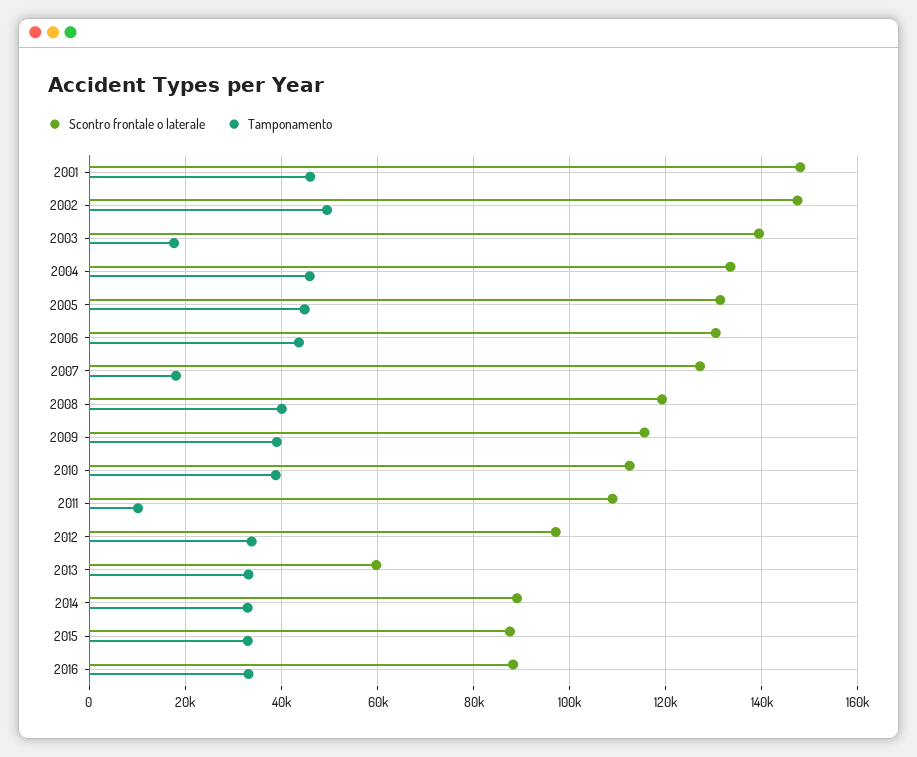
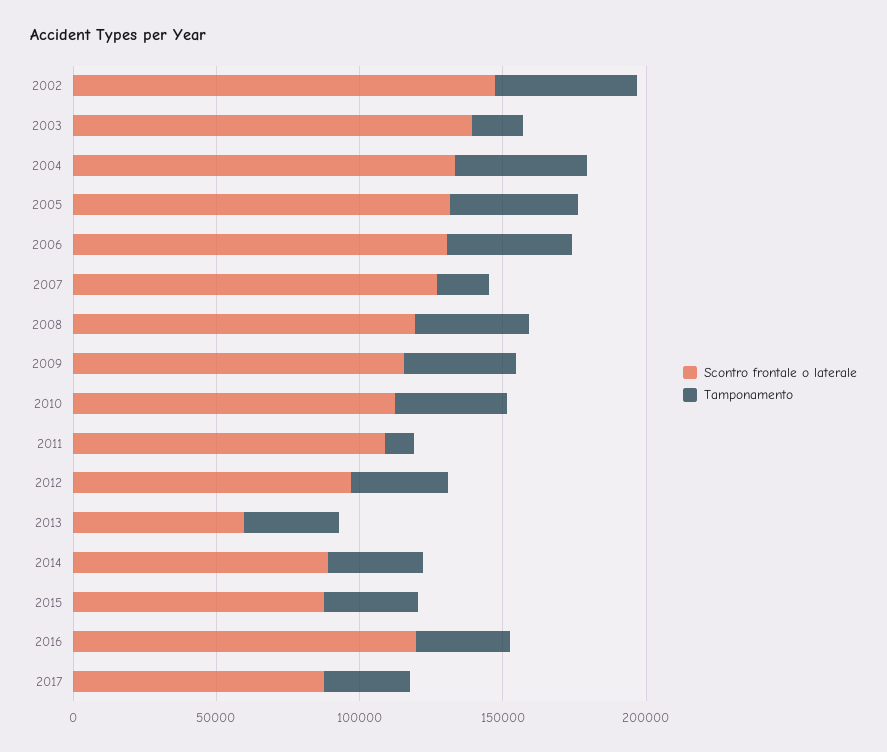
Scontro frontale o laterale, 2001: 148000 -> none
Tamponamento, 2001: 46000 -> none
Scontro frontale o laterale, 2016: 88000 -> 120000
Scontro frontale o laterale, 2017: none -> 90000
Tamponamento, 2017: none -> 30000

